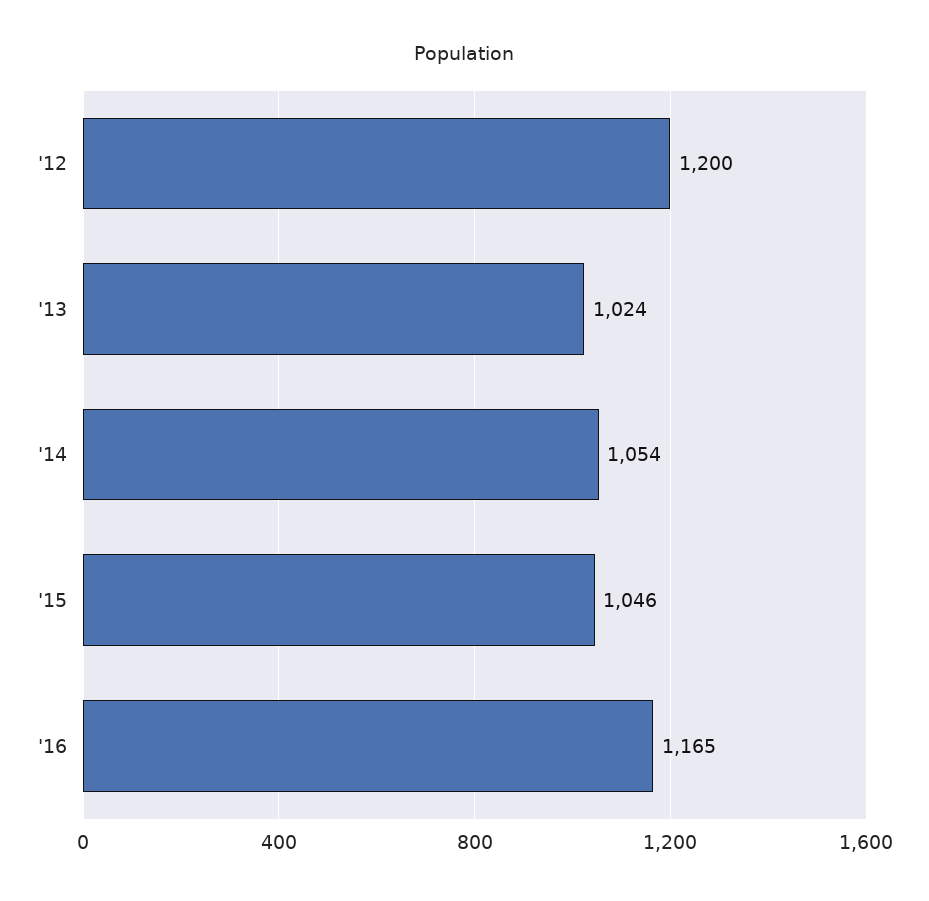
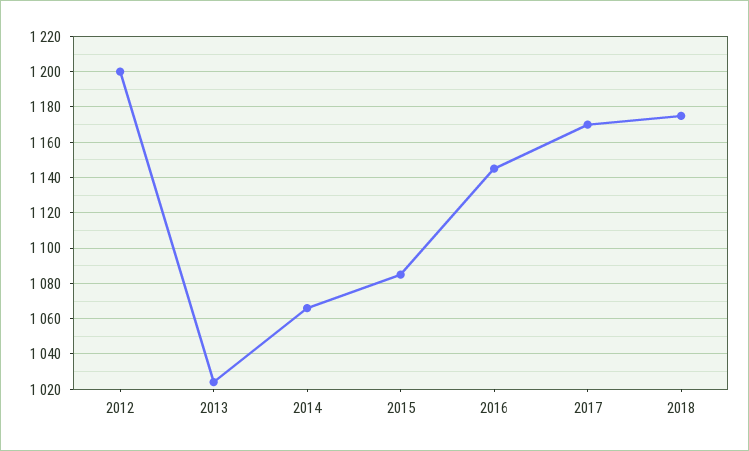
'14: 1054 -> 1065
'15: 1046 -> 1085
'16: 1165 -> 1145
2017: none -> 1170
2018: none -> 1175

